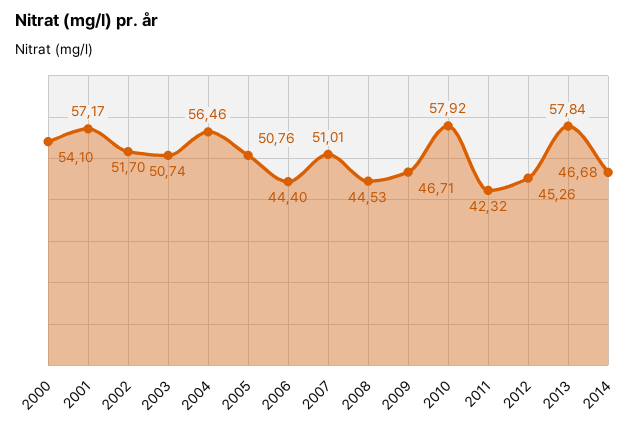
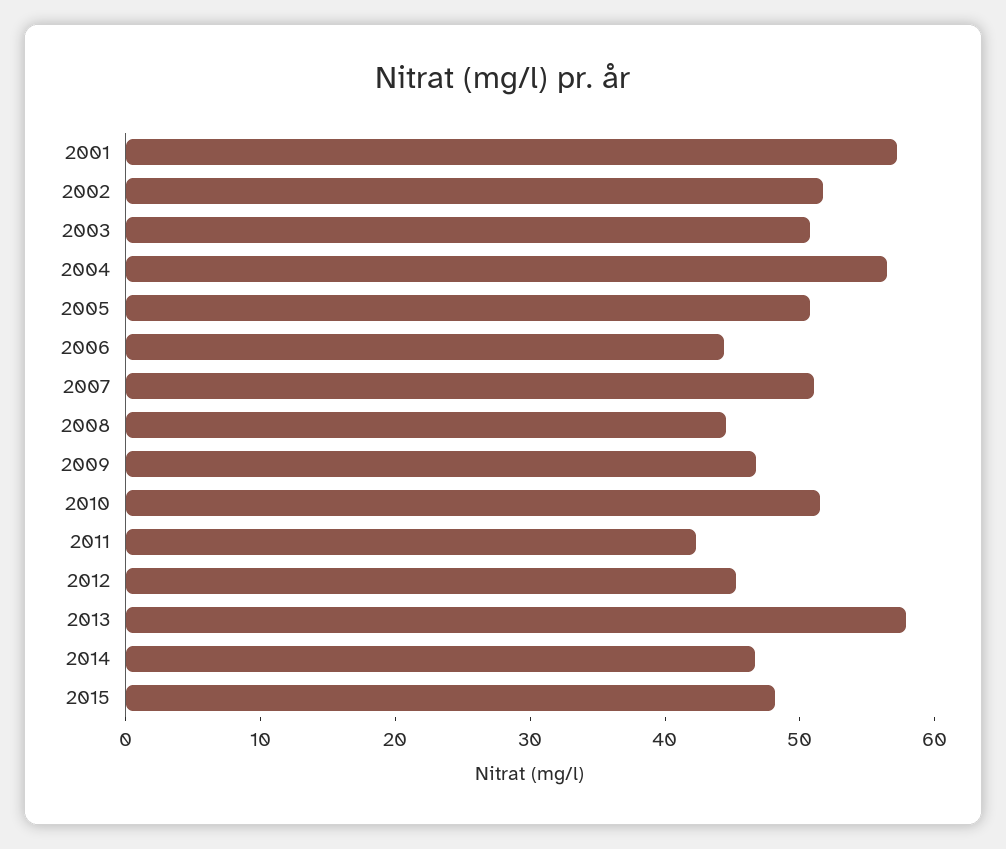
2000: 54.1 -> none
2010: 57.92 -> 52
2015: none -> 48

